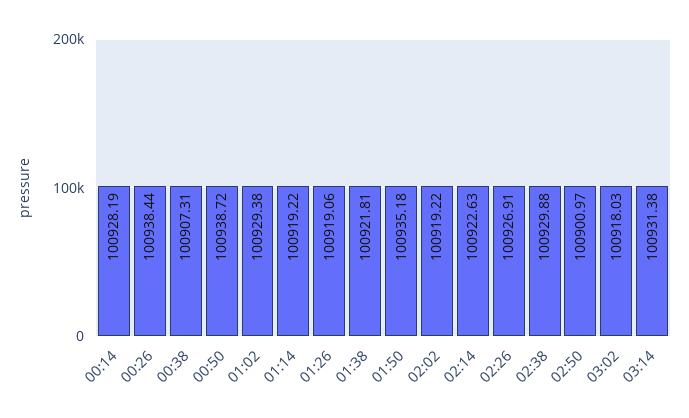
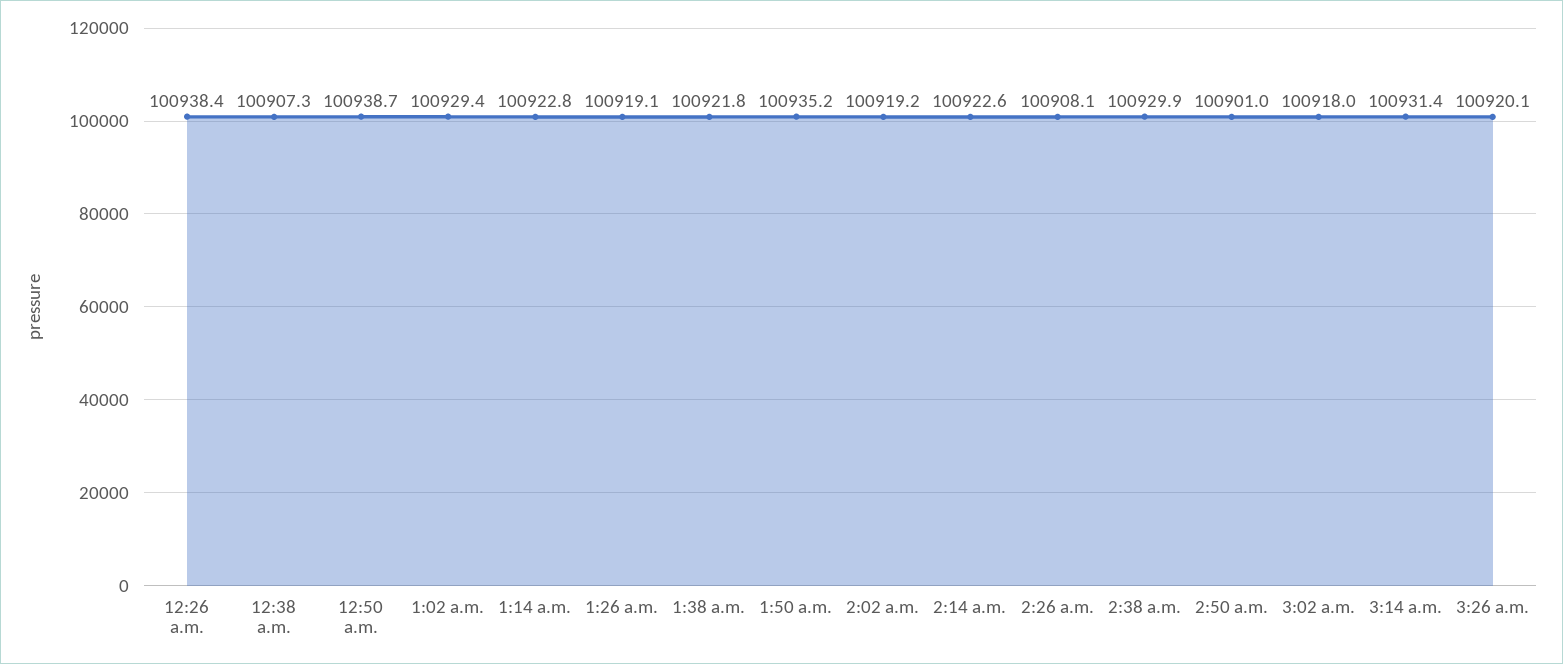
00:14: 100928.19 -> none
01:14: 100919.22 -> 100922.8
02:26: 100926.91 -> 100908.1
3:26 a.m.: none -> 100920.1

